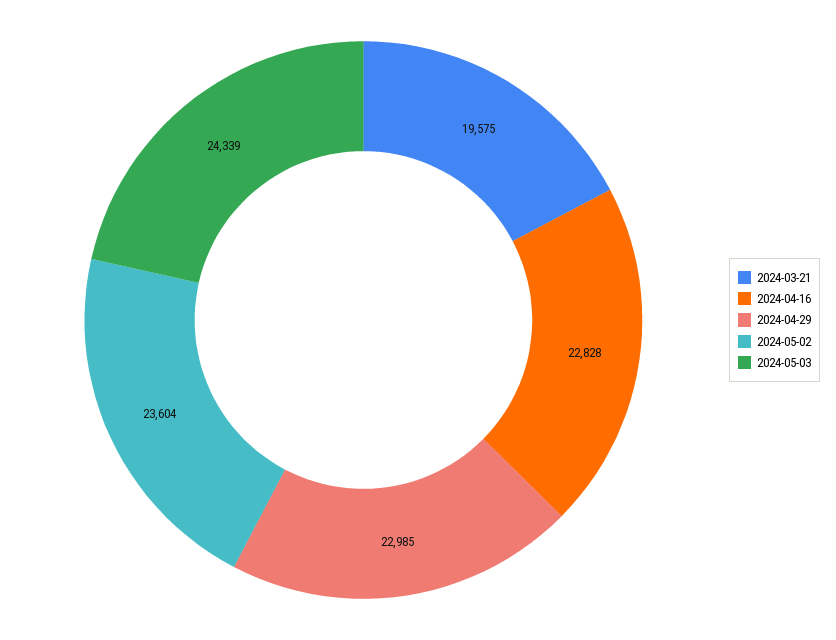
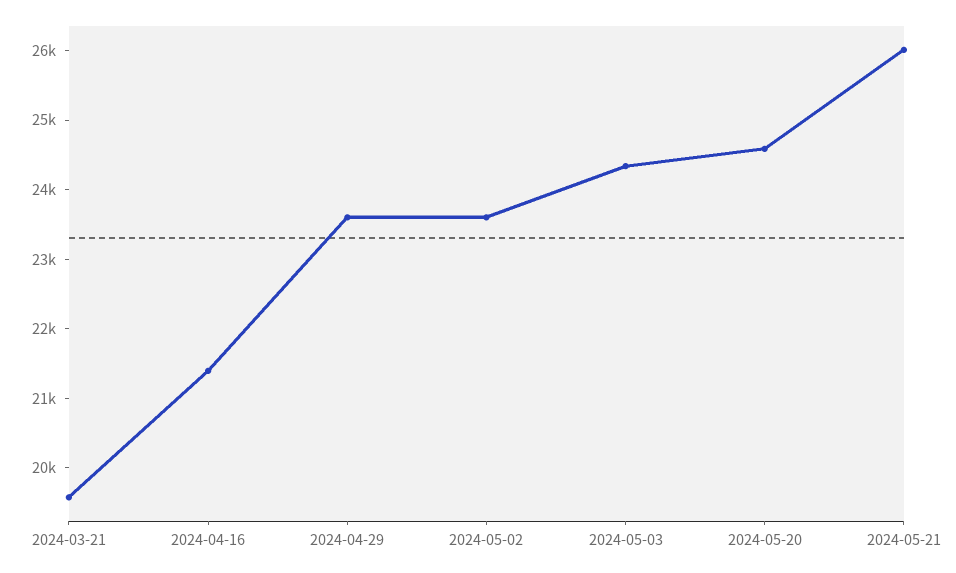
2024-04-16: 22828 -> 21400
2024-04-29: 22985 -> 23600
2024-05-20: none -> 24600
2024-05-21: none -> 26000

